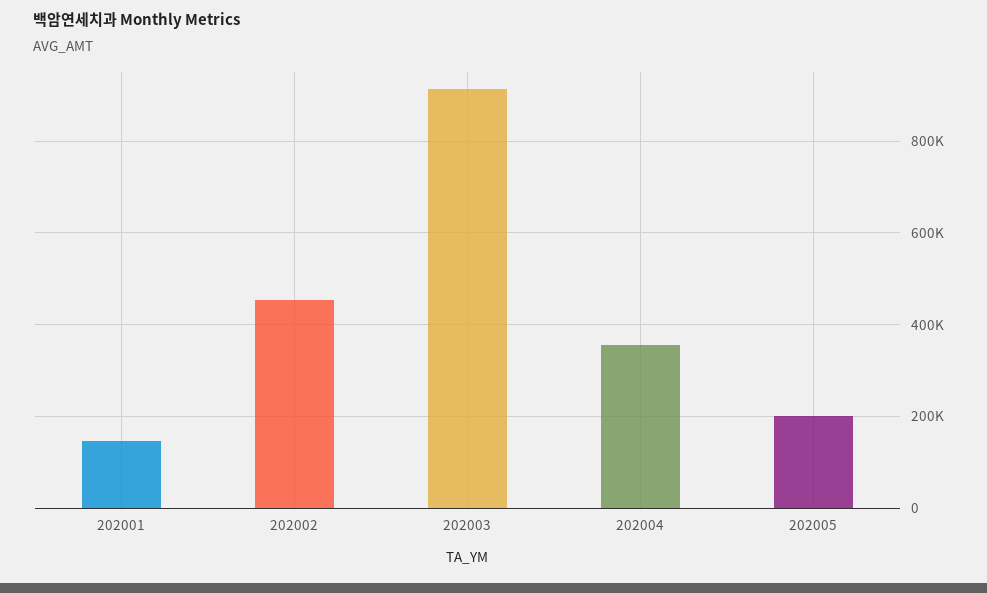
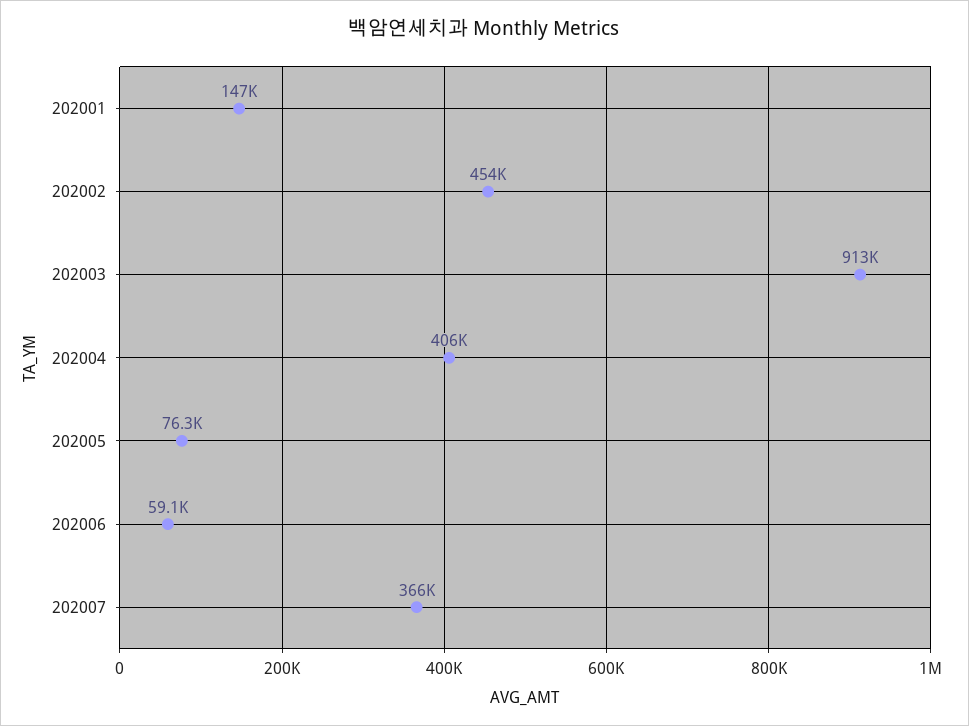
202004: 360000 -> 406000
202005: 200000 -> 76300
202006: none -> 59100
202007: none -> 366000

